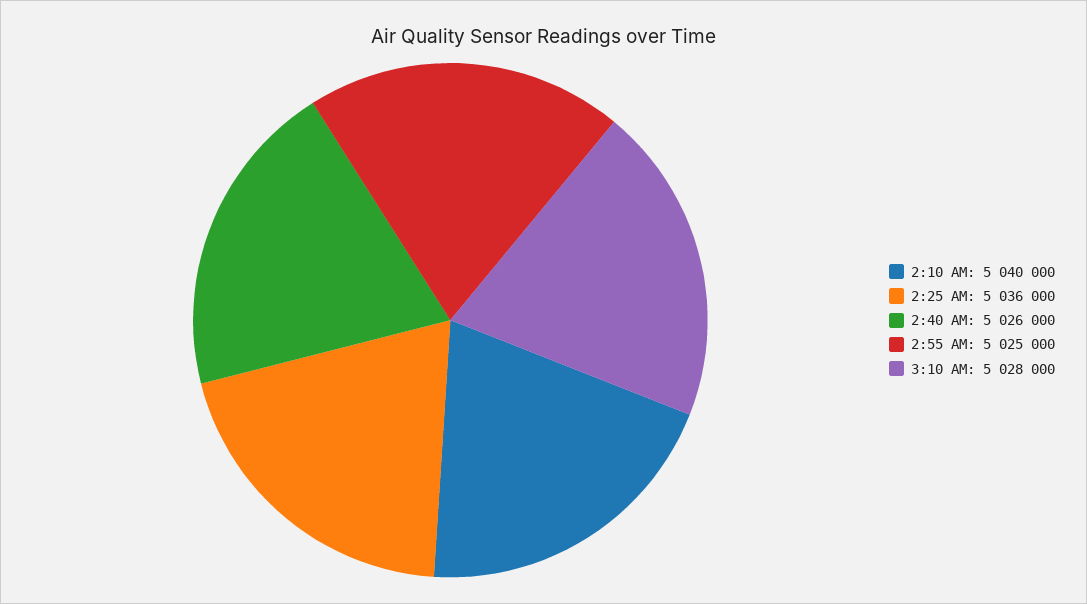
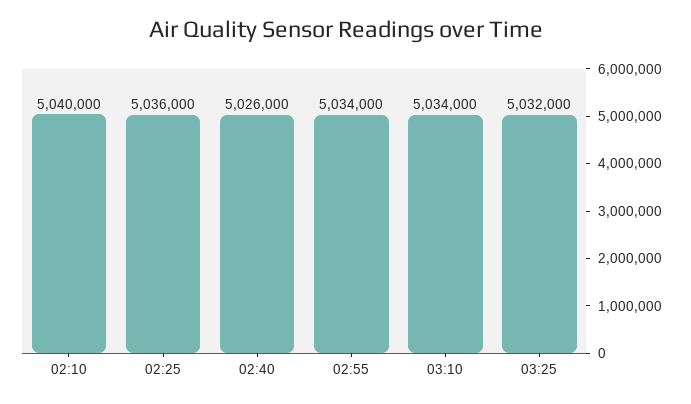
2:55 AM: 5025000 -> 5034000
3:10 AM: 5028000 -> 5034000
03:25: none -> 5032000

